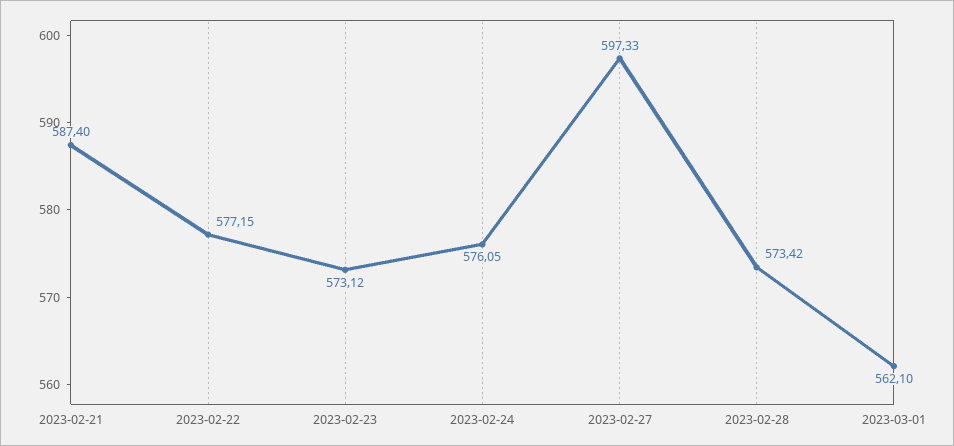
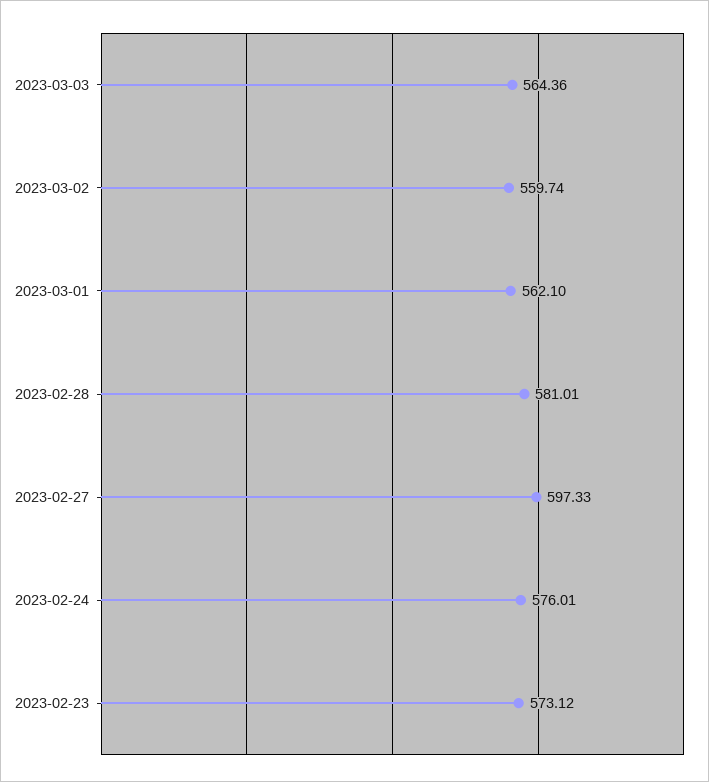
2023-02-21: 587.4 -> none
2023-02-22: 577.15 -> none
2023-02-24: 576.05 -> 576.01
2023-02-28: 573.42 -> 581.01
2023-03-03: none -> 564.36
2023-03-02: none -> 559.74

